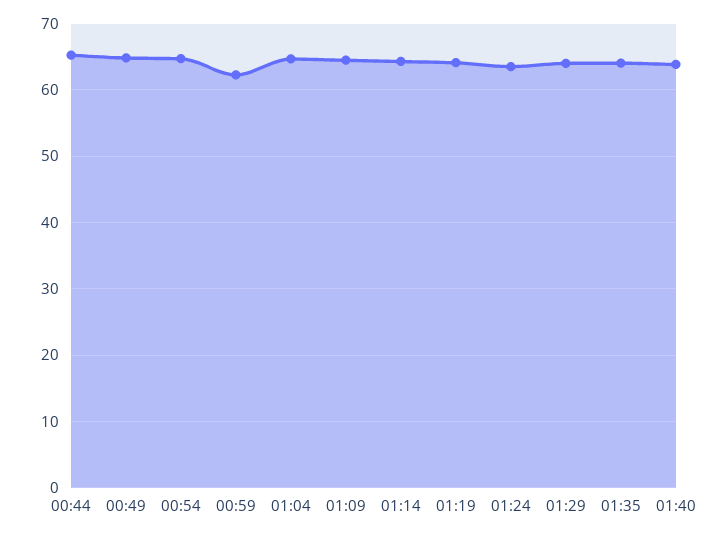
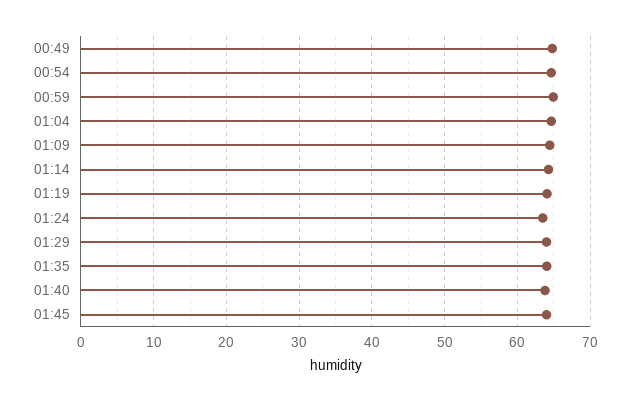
00:44: 65 -> none
00:59: 62 -> 65
01:45: none -> 64

